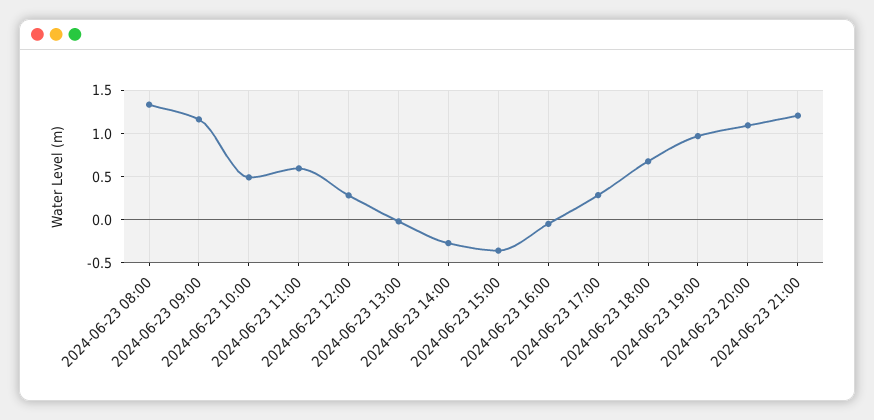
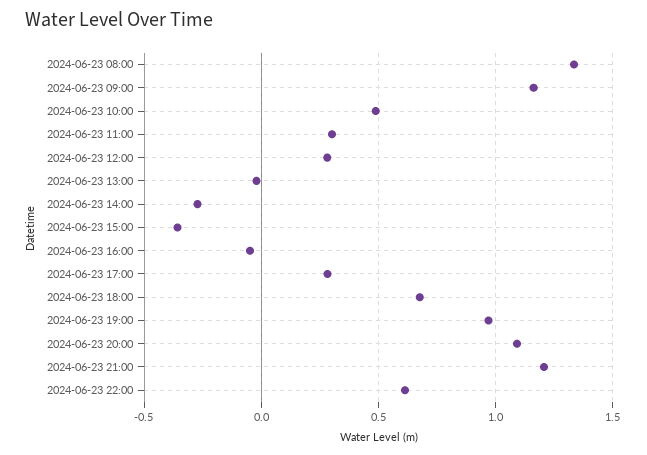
2024-06-23 11:00: 0.6 -> 0.3
2024-06-23 22:00: none -> 0.6

